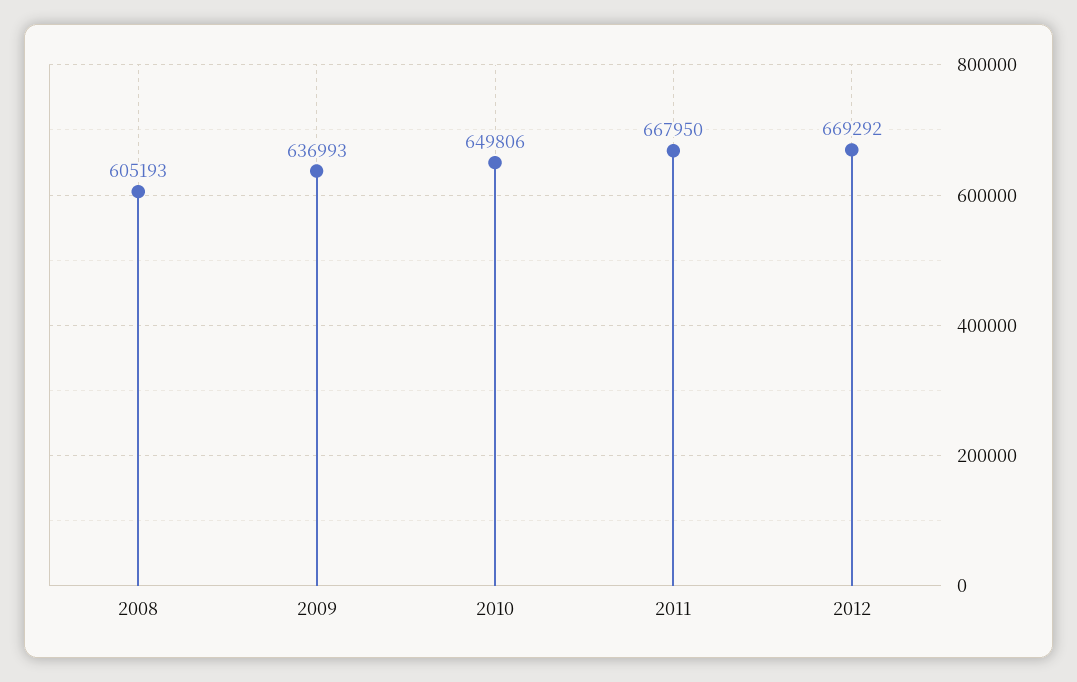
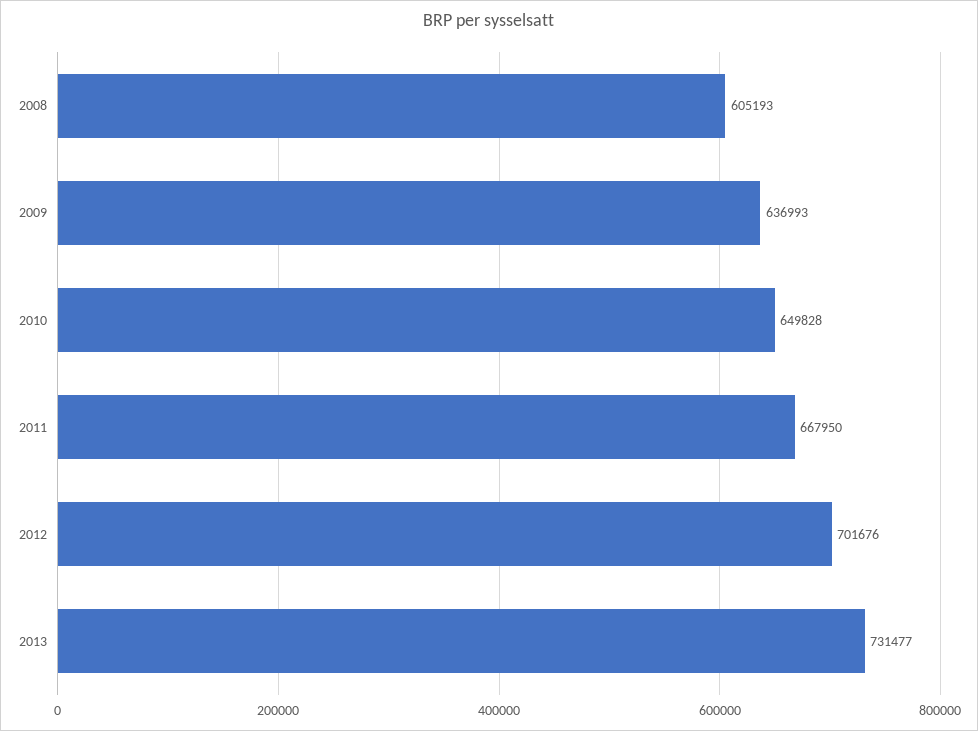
2010: 649806 -> 649828
2012: 669292 -> 701676
2013: none -> 731477

